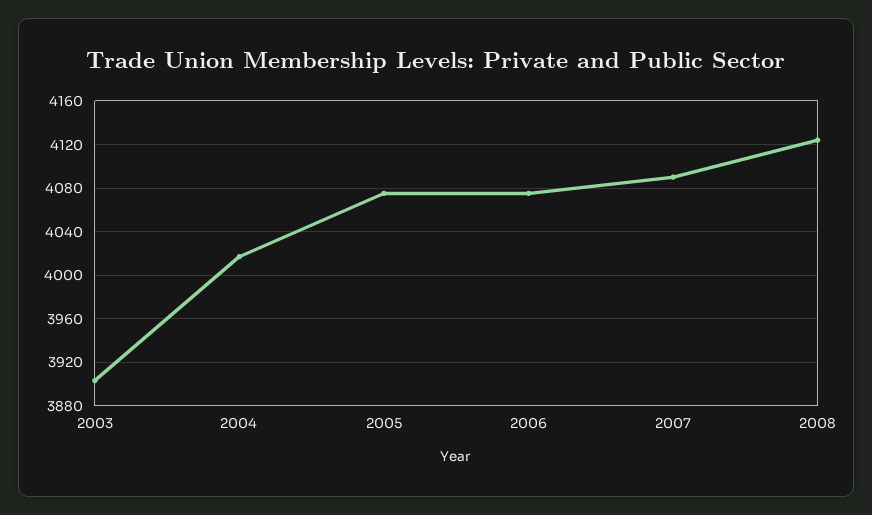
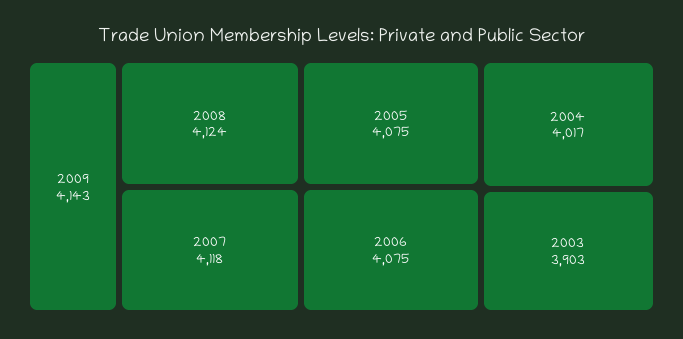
2007: 4090 -> 4118
2009: none -> 4143

